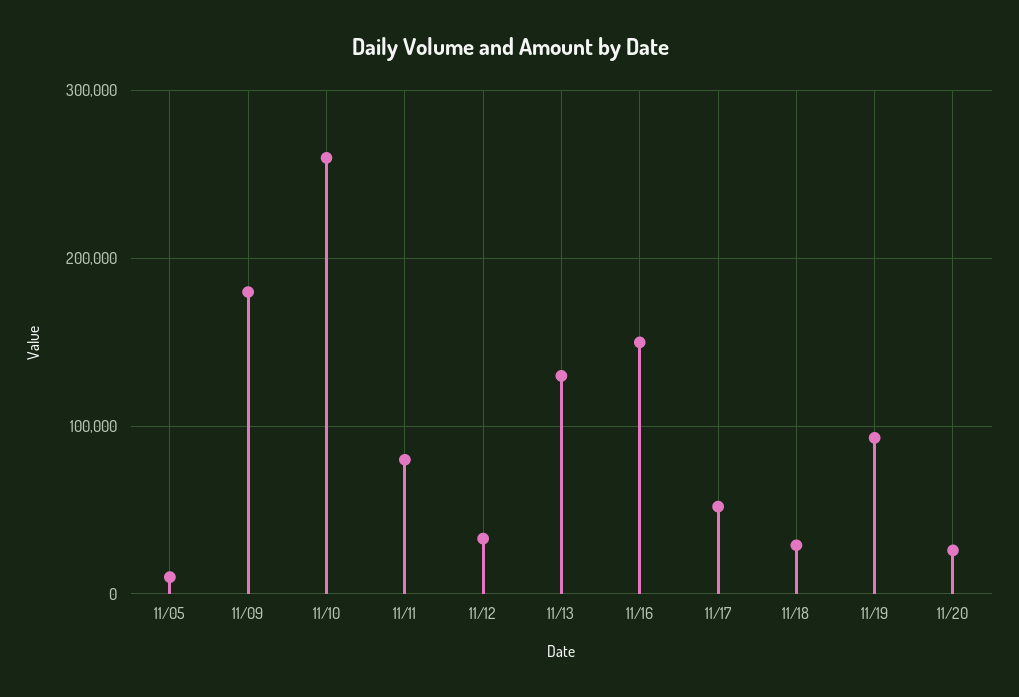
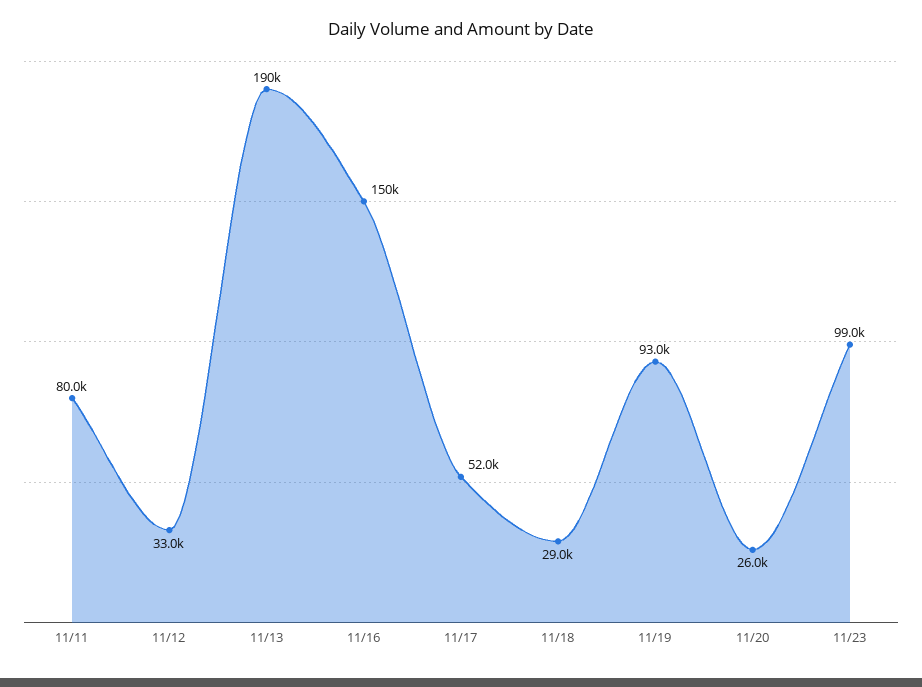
11/05: 10000 -> none
11/09: 180000 -> none
11/10: 260000 -> none
11/13: 130000 -> 190000
11/23: none -> 99000

